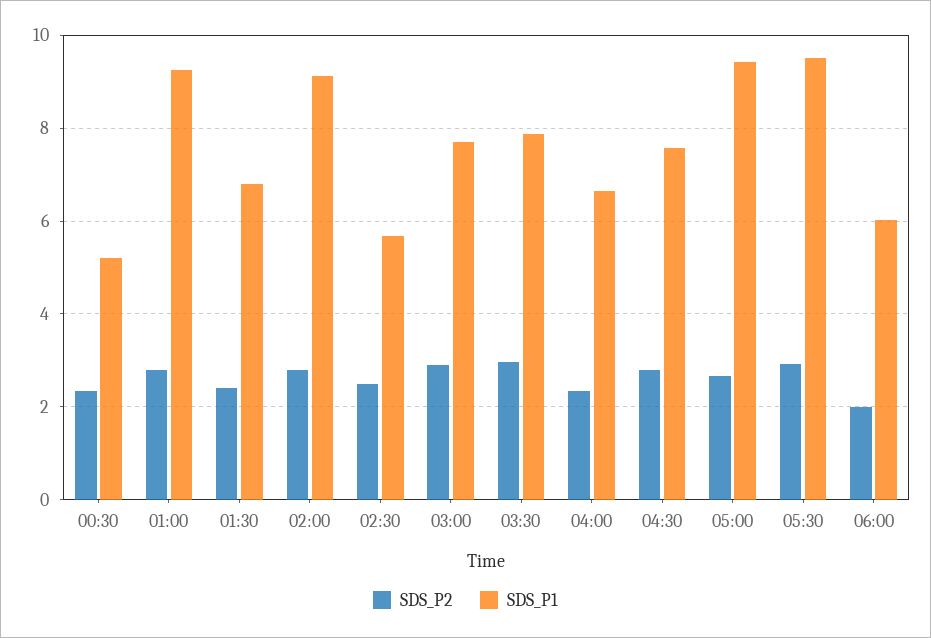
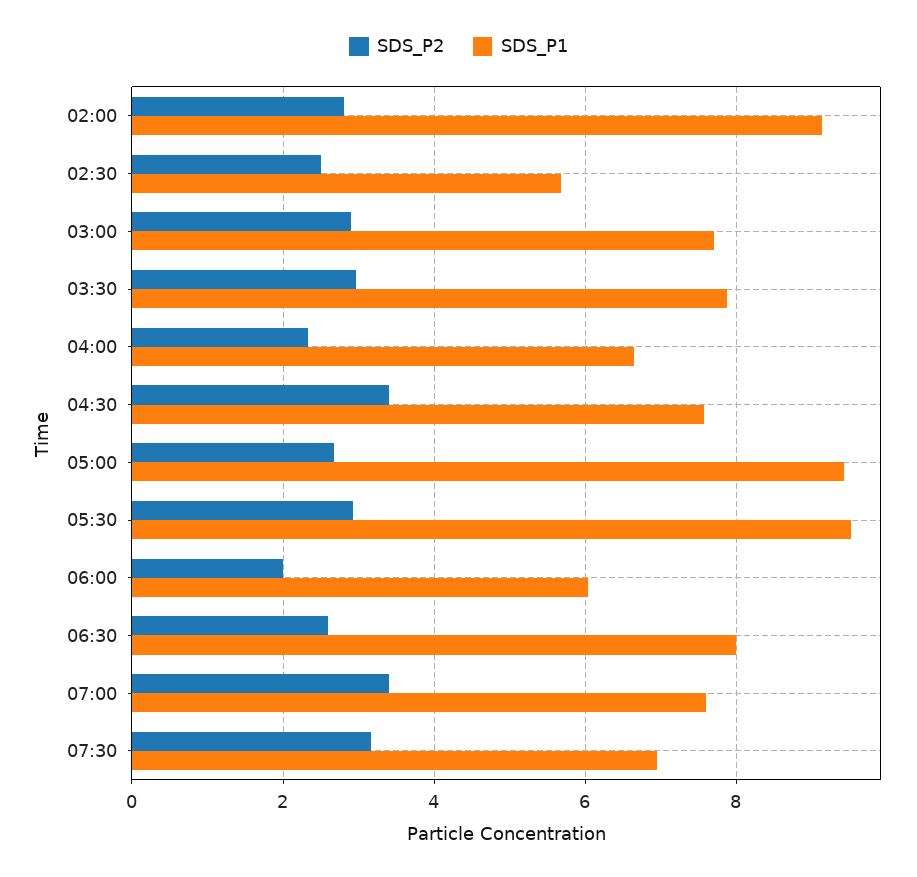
SDS_P2, 00:30: 2.4 -> none
SDS_P1, 00:30: 5.2 -> none
SDS_P2, 01:00: 2.8 -> none
SDS_P1, 01:00: 9.2 -> none
SDS_P2, 01:30: 2.4 -> none
SDS_P1, 01:30: 6.8 -> none
SDS_P2, 04:30: 2.8 -> 3.4
SDS_P2, 06:30: none -> 2.6
SDS_P1, 06:30: none -> 8
SDS_P2, 07:00: none -> 3.4
SDS_P1, 07:00: none -> 7.6
SDS_P2, 07:30: none -> 3.2
SDS_P1, 07:30: none -> 7

